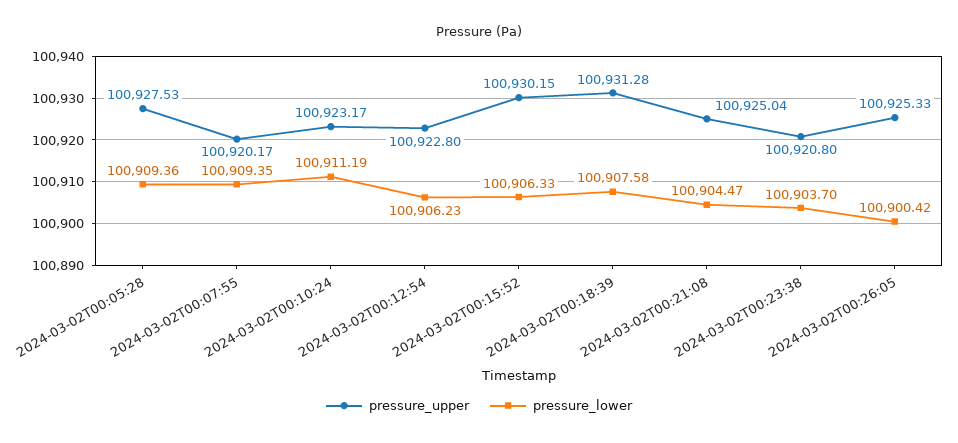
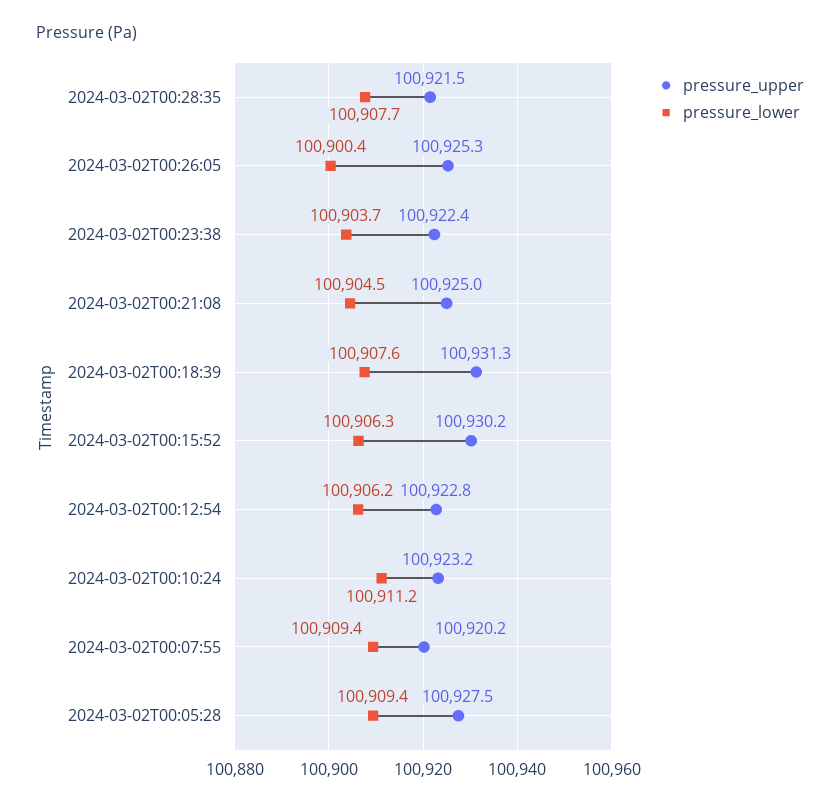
pressure_upper, 2024-03-02T00:23:38: 100920.8 -> 100922.4
pressure_upper, 2024-03-02T00:28:35: none -> 100921.5
pressure_lower, 2024-03-02T00:28:35: none -> 100907.7

